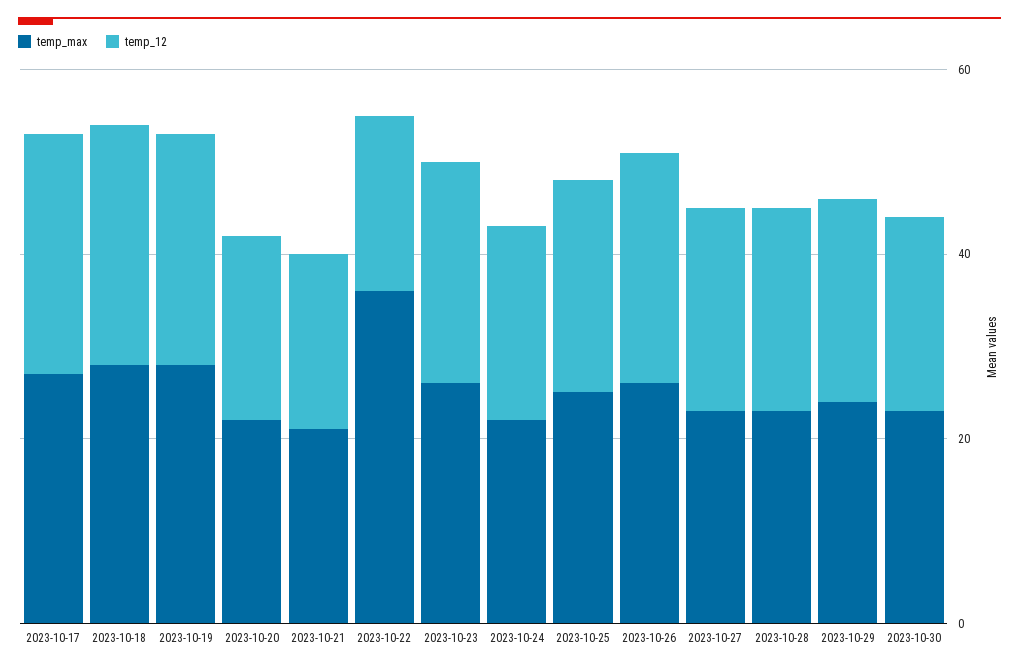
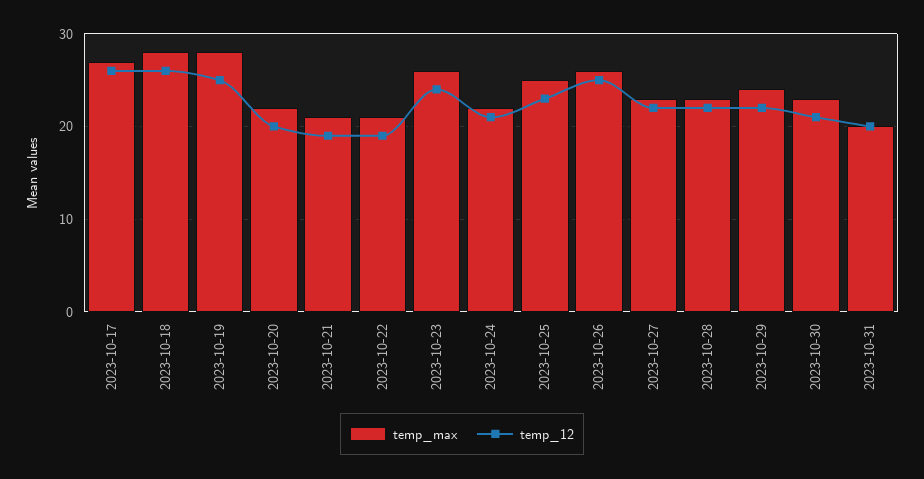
temp_max, 2023-10-22: 35 -> 21
temp_max, 2023-10-31: none -> 20
temp_12, 2023-10-31: none -> 20

